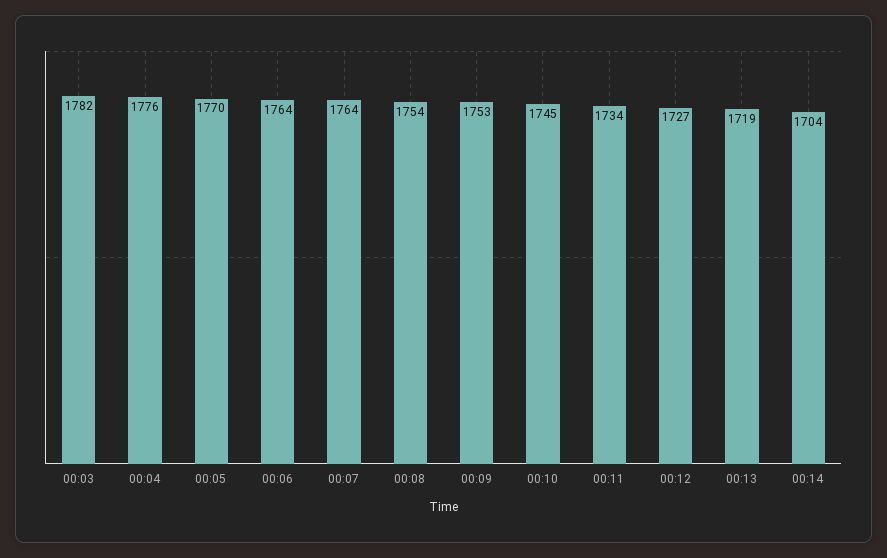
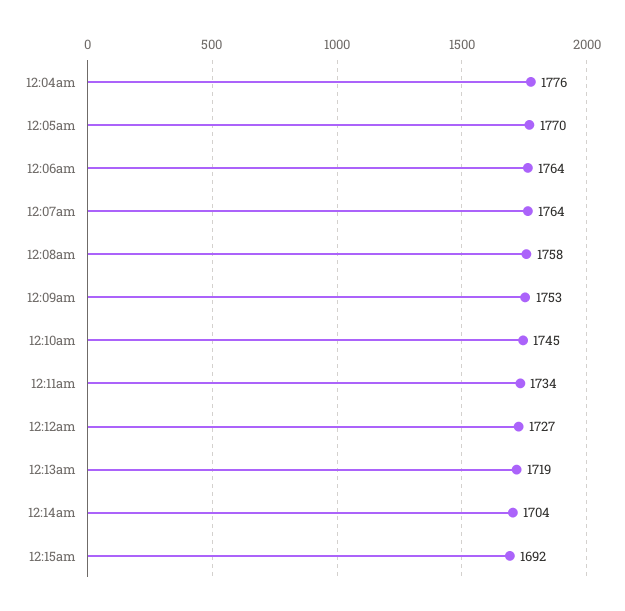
00:03: 1782 -> none
00:08: 1754 -> 1758
12:15am: none -> 1692

